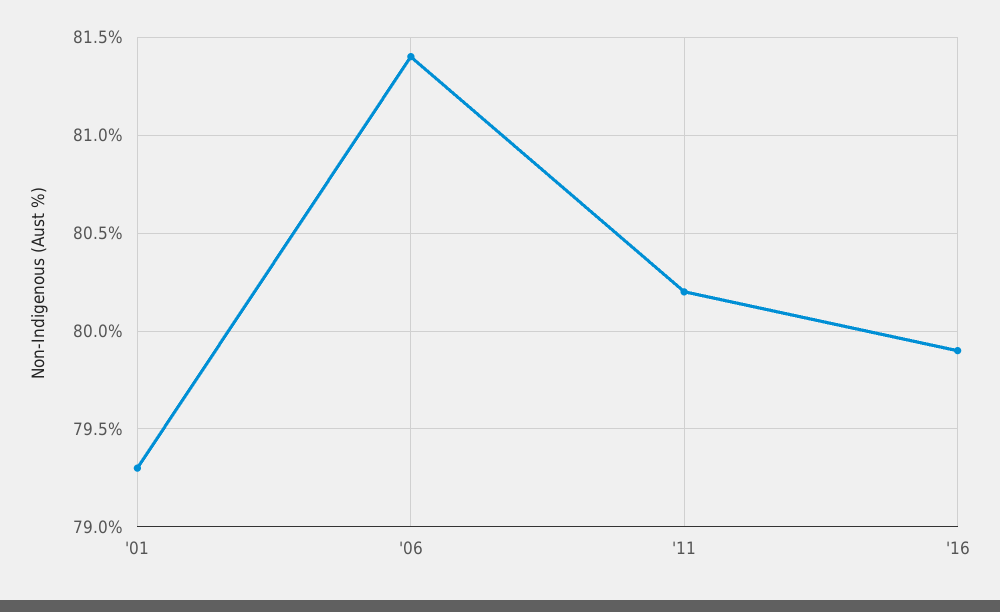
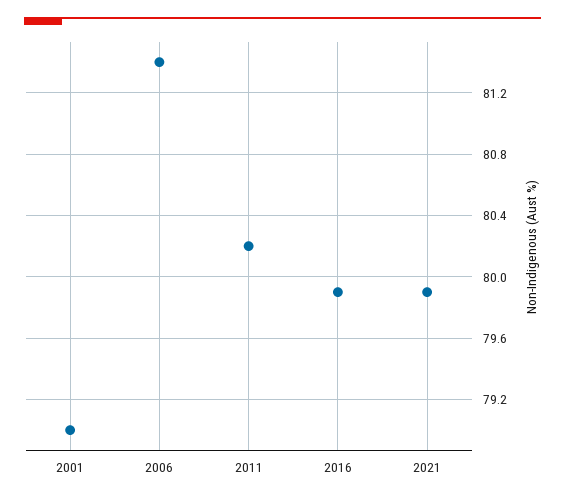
'01: 79.3 -> 79
2021: none -> 79.9

